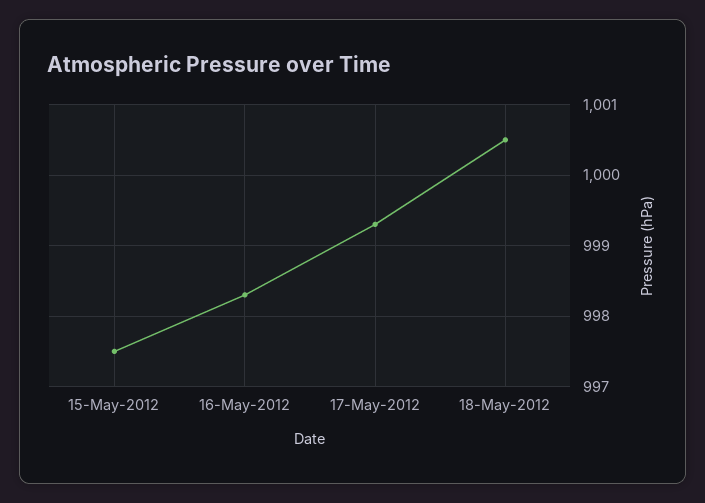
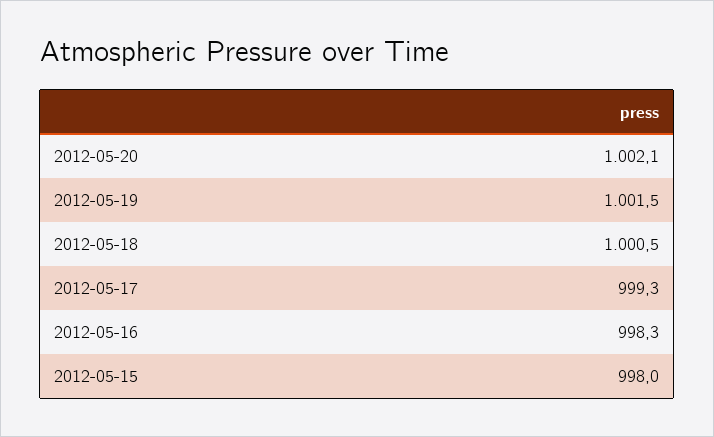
15-May-2012: 997.5 -> 998
2012-05-20: none -> 1002.1
2012-05-19: none -> 1001.5

